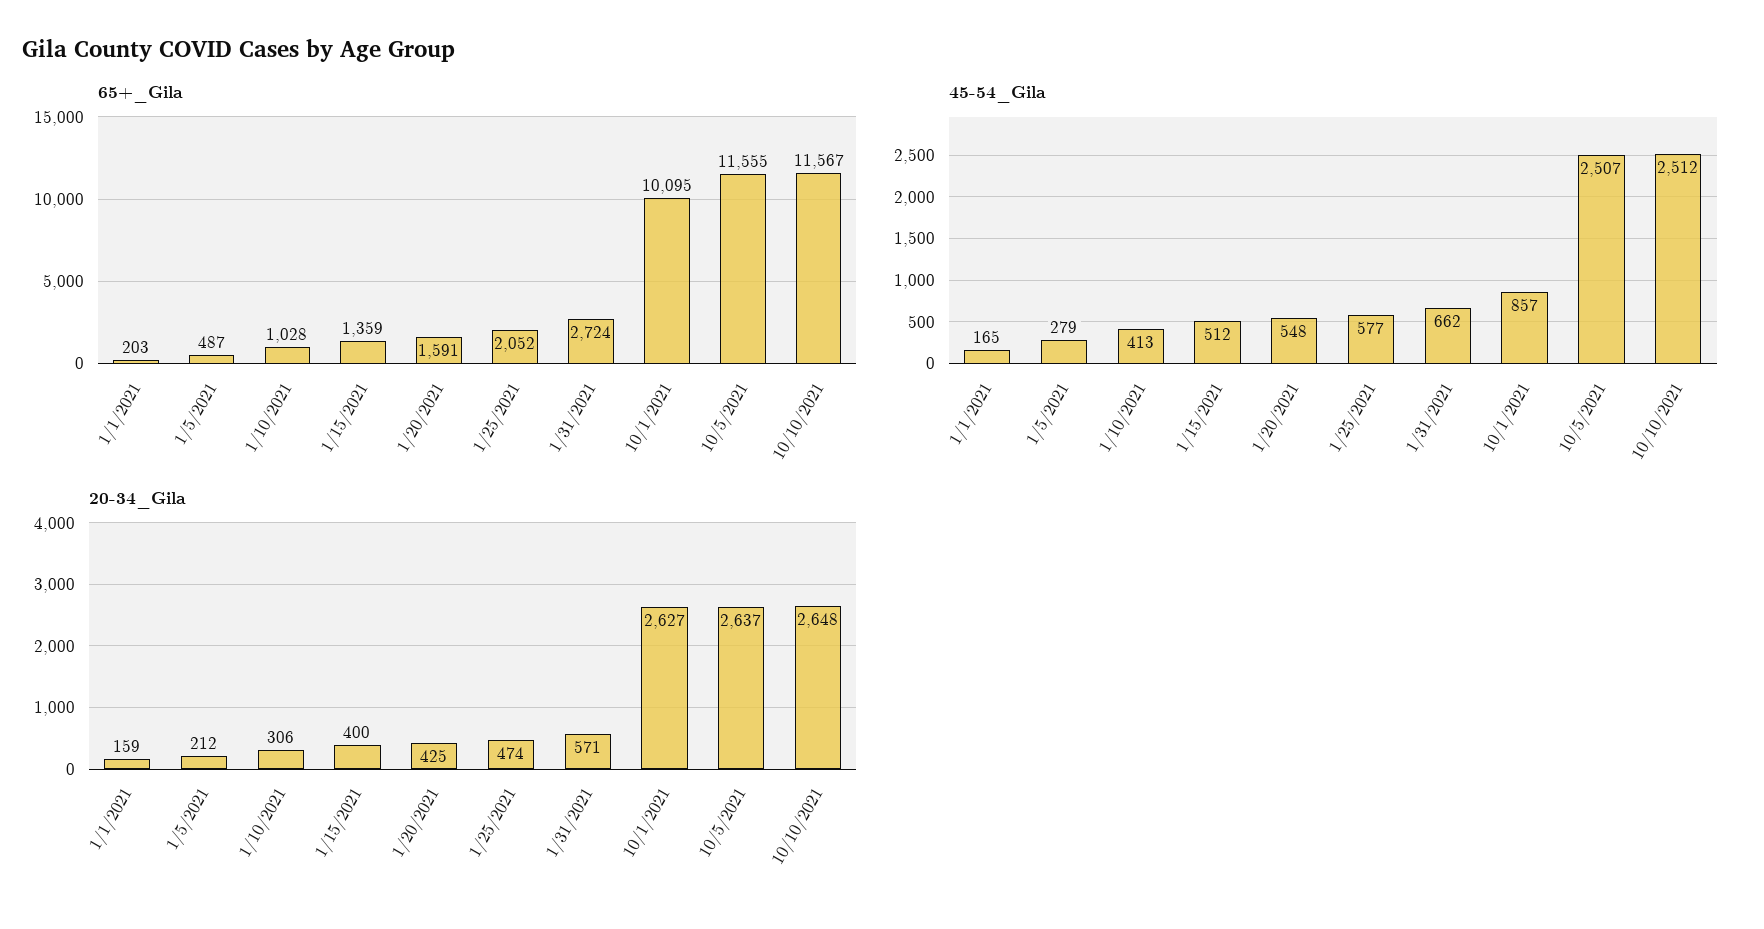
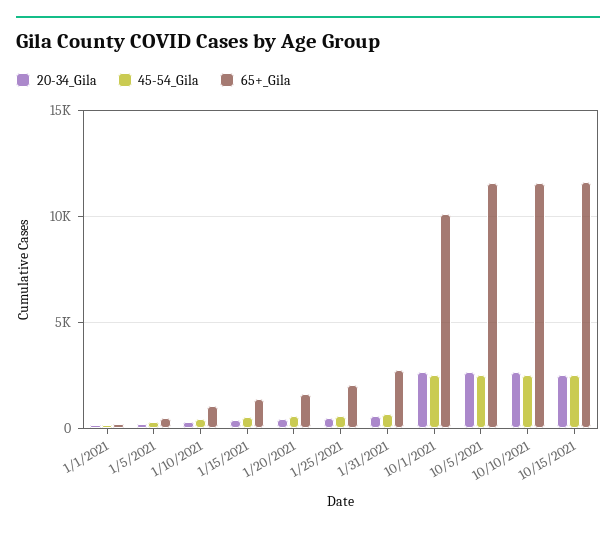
45-54_Gila, 10/1/2021: 857 -> 2500
20-34_Gila, 10/15/2021: none -> 2500
45-54_Gila, 10/15/2021: none -> 2500
65+_Gila, 10/15/2021: none -> 11500

